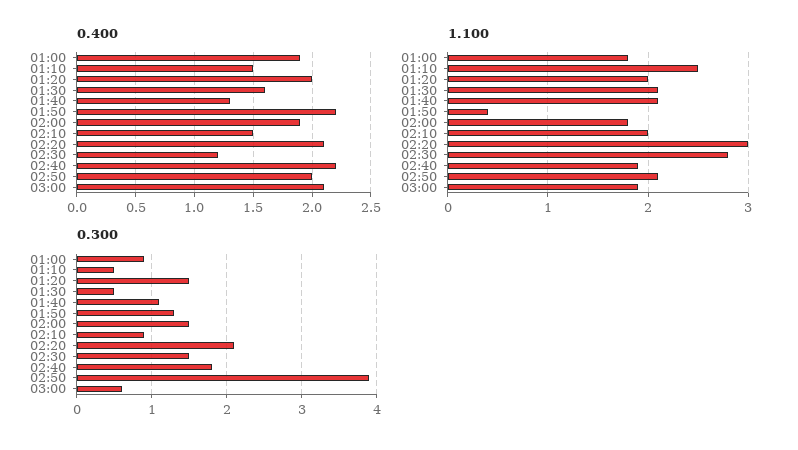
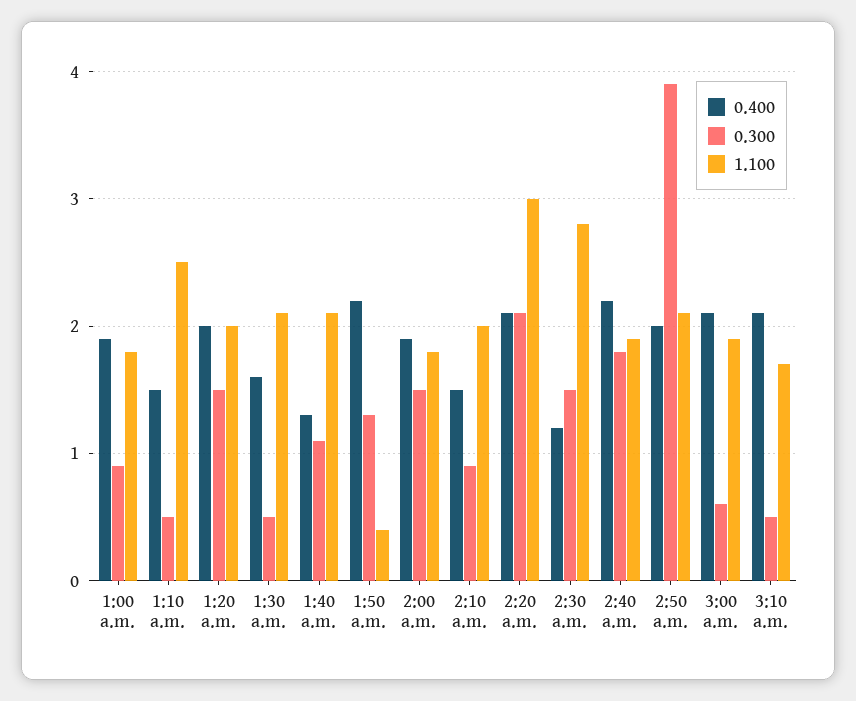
0.400, 3:10 a.m.: none -> 2.1
0.300, 3:10 a.m.: none -> 0.5
1.100, 3:10 a.m.: none -> 1.7

